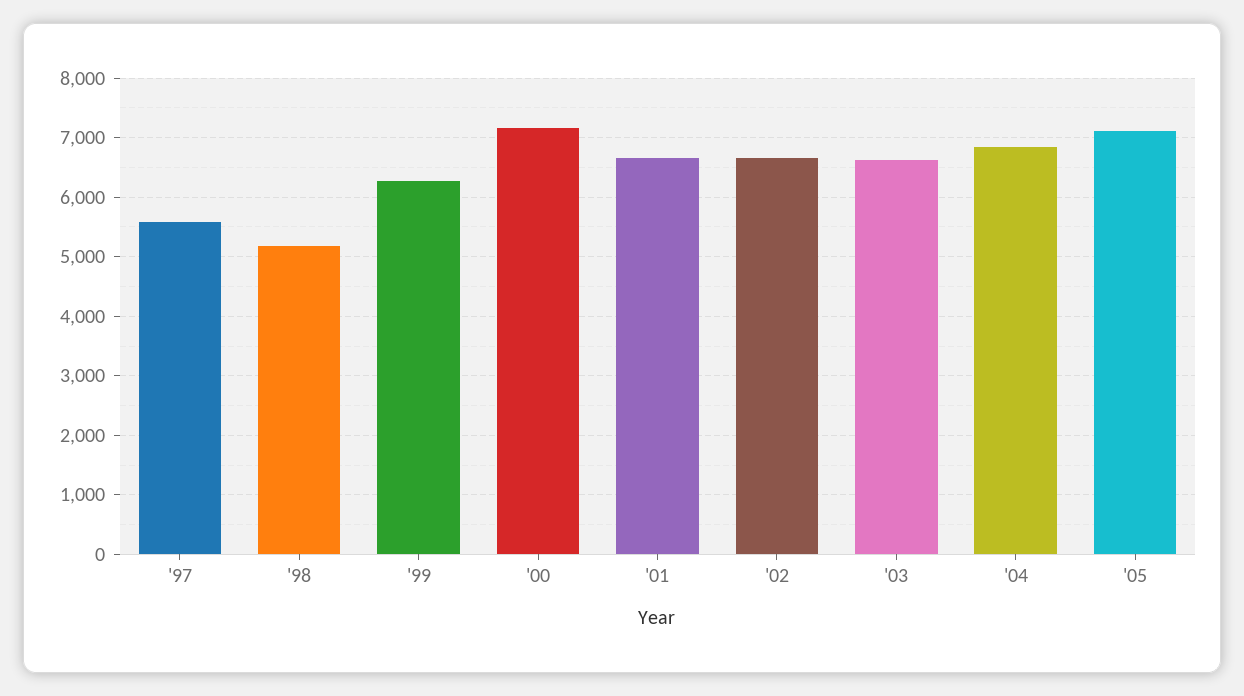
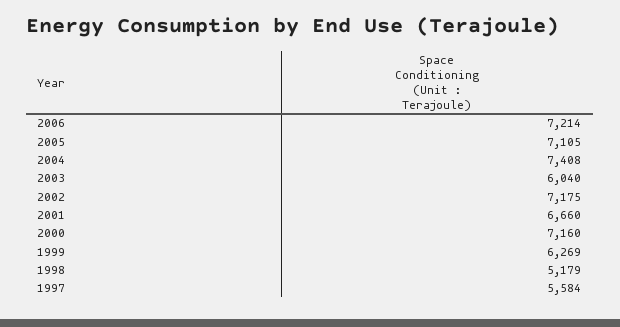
'02: 6600 -> 7175
'03: 6600 -> 6040
'04: 6800 -> 7408
2006: none -> 7214

